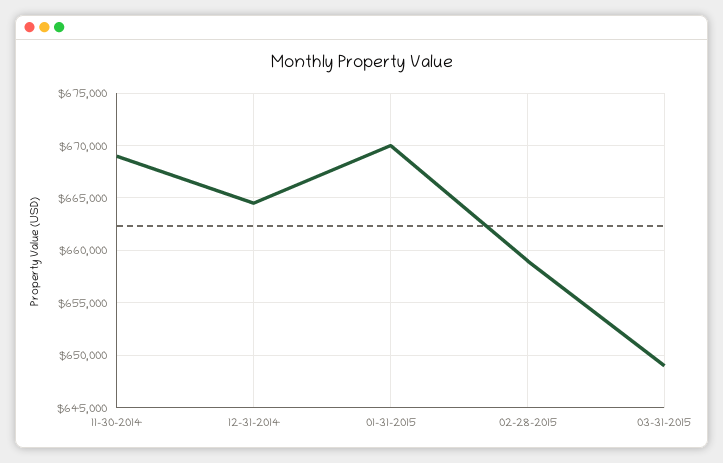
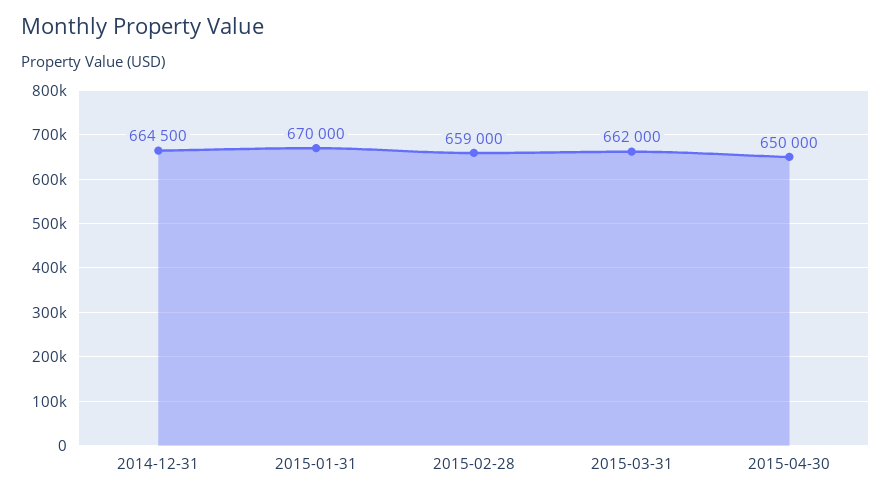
11-30-2014: 669000 -> none
03-31-2015: 649000 -> 662000
2015-04-30: none -> 650000

